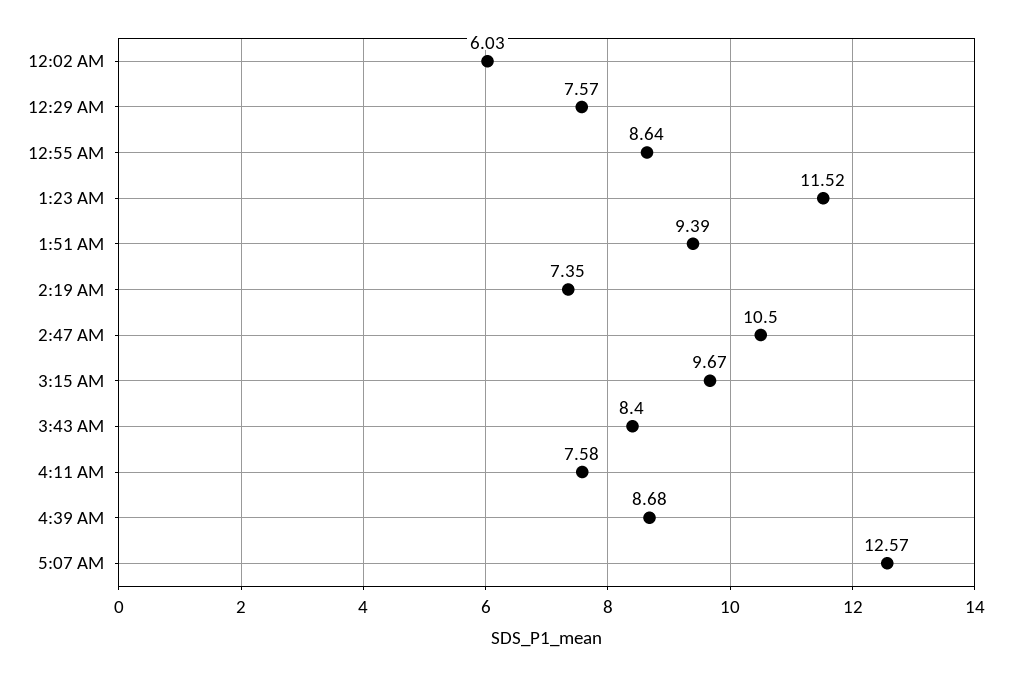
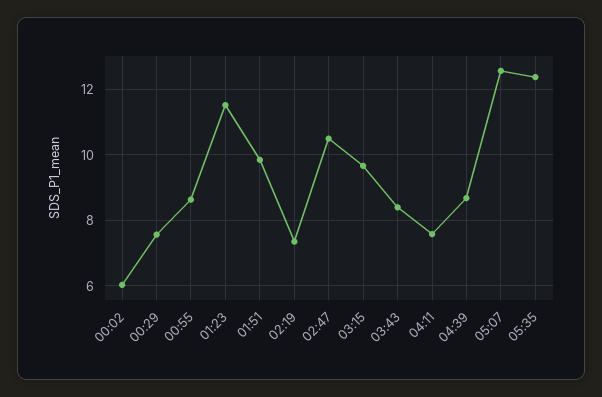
1:51 AM: 9.39 -> 9.8
05:35: none -> 12.4

